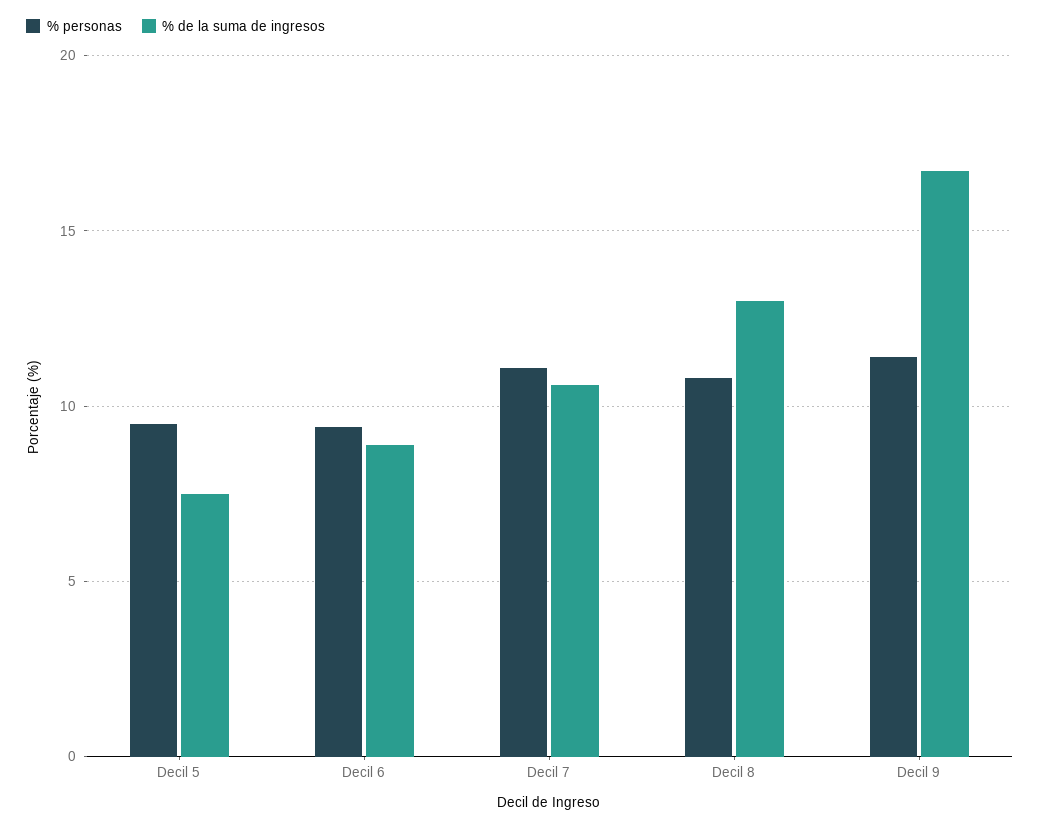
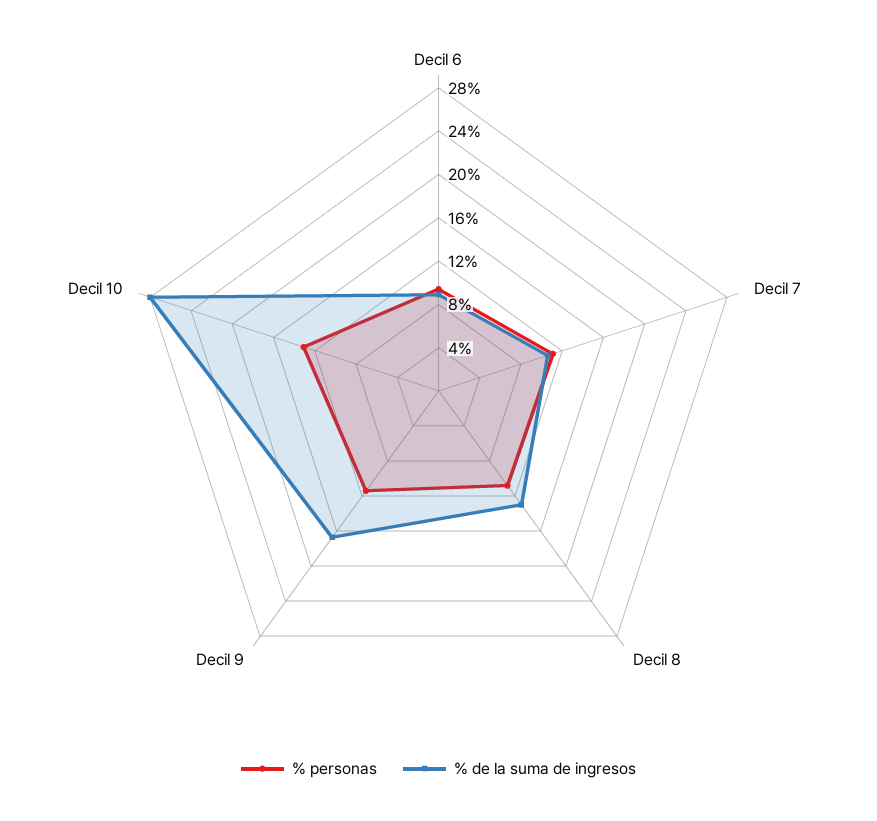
% personas, Decil 5: 9.5 -> none
% de la suma de ingresos, Decil 5: 7.5 -> none
% personas, Decil 10: none -> 13
% de la suma de ingresos, Decil 10: none -> 28

